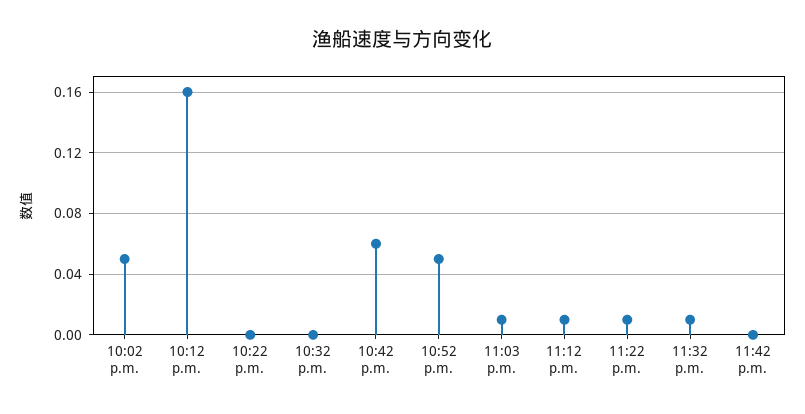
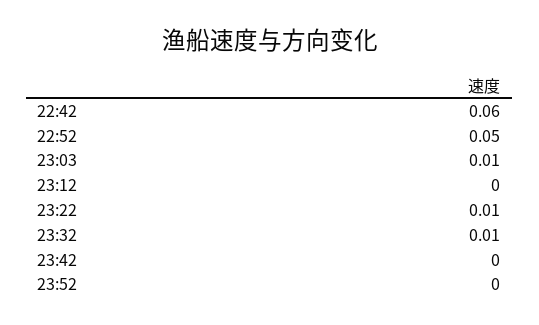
10:02 p.m.: 0.05 -> none
10:12 p.m.: 0.16 -> none
10:22 p.m.: 0 -> none
10:32 p.m.: 0 -> none
11:12 p.m.: 0.01 -> 0
23:52: none -> 0

